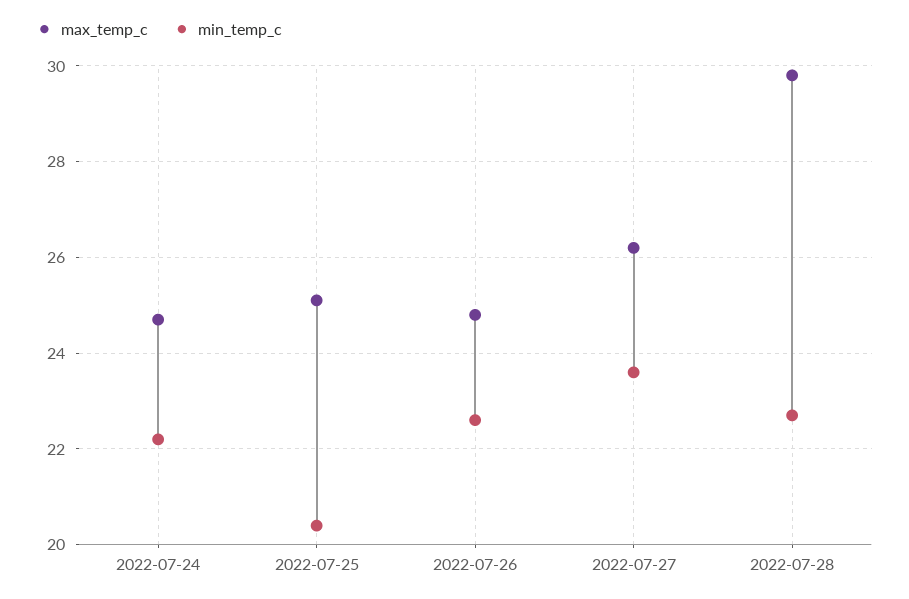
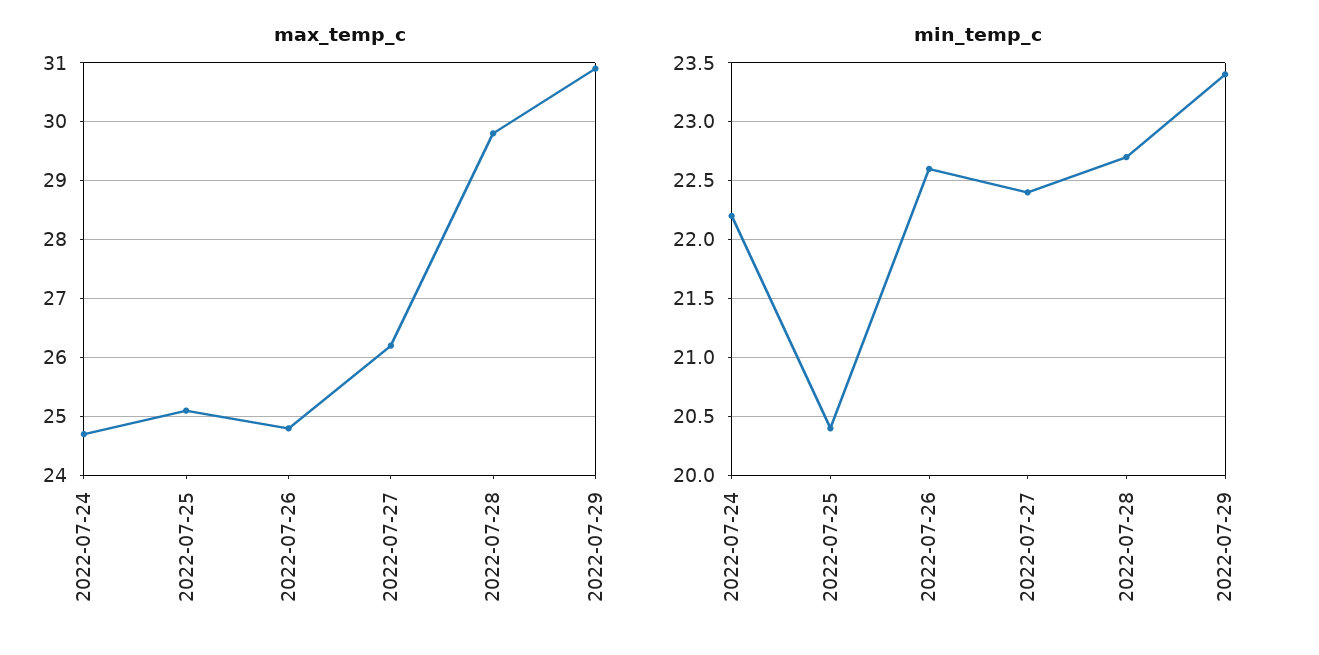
min_temp_c, 2022-07-27: 23.5 -> 22.4
max_temp_c, 2022-07-29: none -> 31
min_temp_c, 2022-07-29: none -> 23.4

